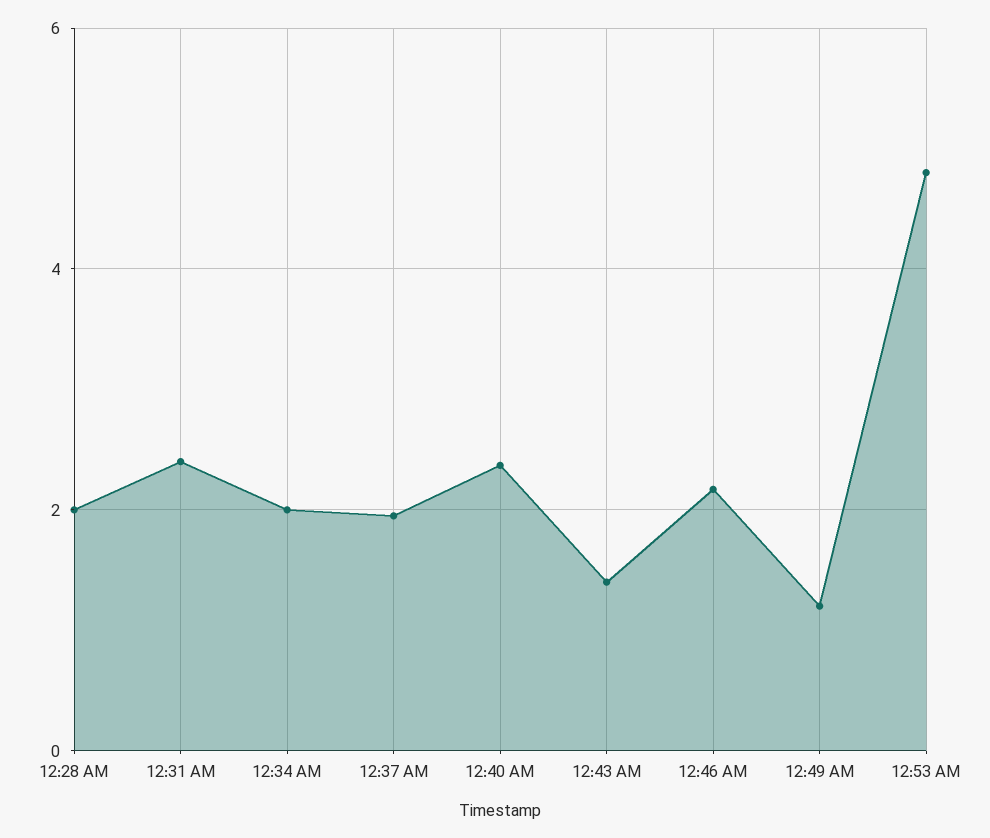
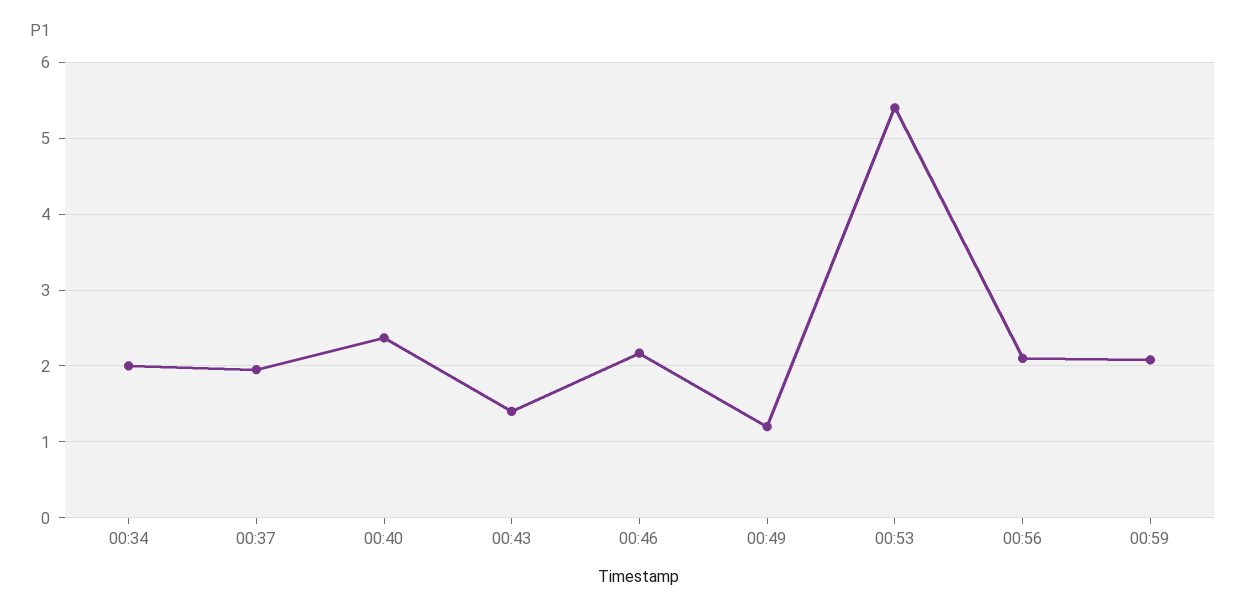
12:28 AM: 2 -> none
12:31 AM: 2.4 -> none
12:53 AM: 4.8 -> 5.4
00:56: none -> 2.1
00:59: none -> 2.1

